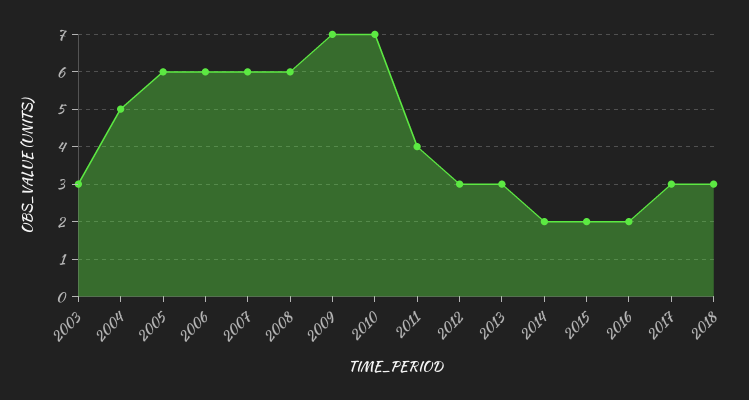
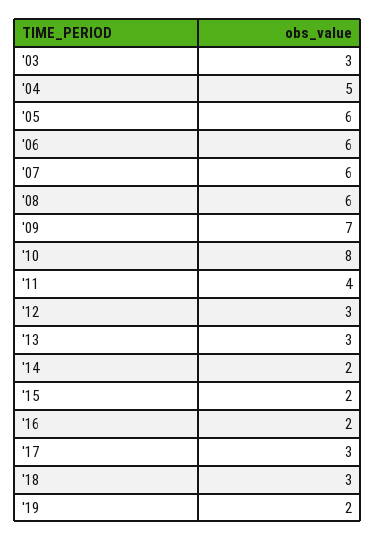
2010: 7 -> 8
'19: none -> 2

